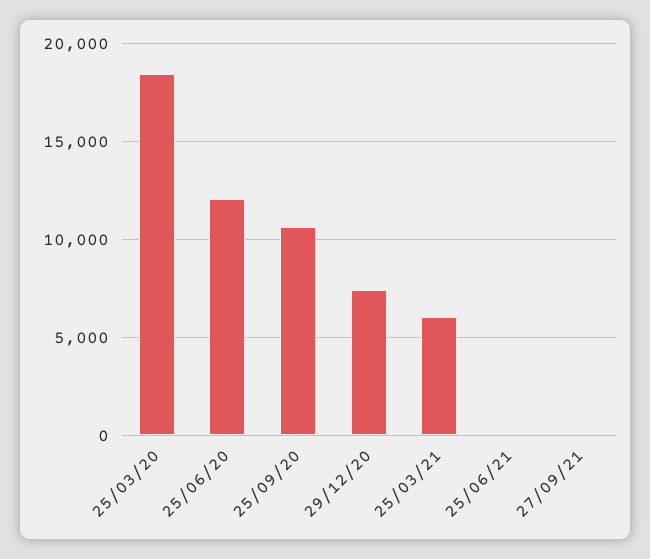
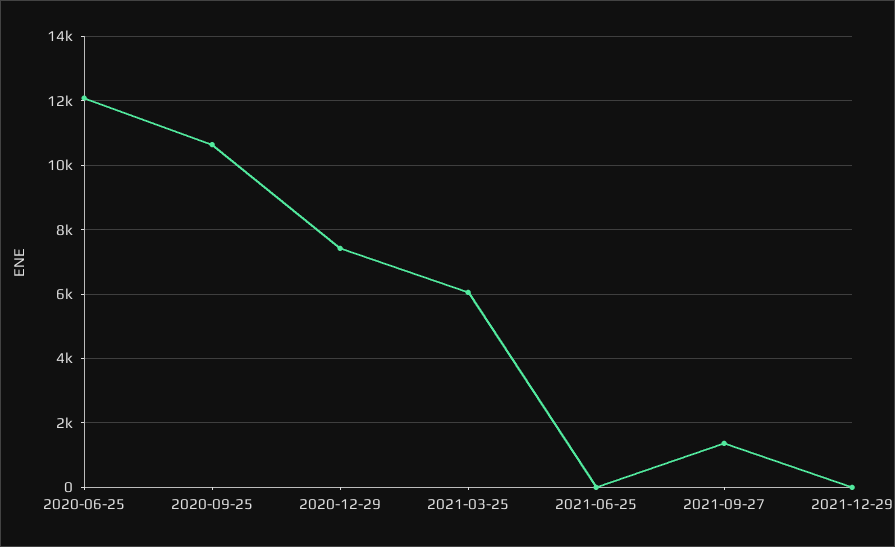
25/03/20: 18500 -> none
27/09/21: 0 -> 1400
2021-12-29: none -> 0

